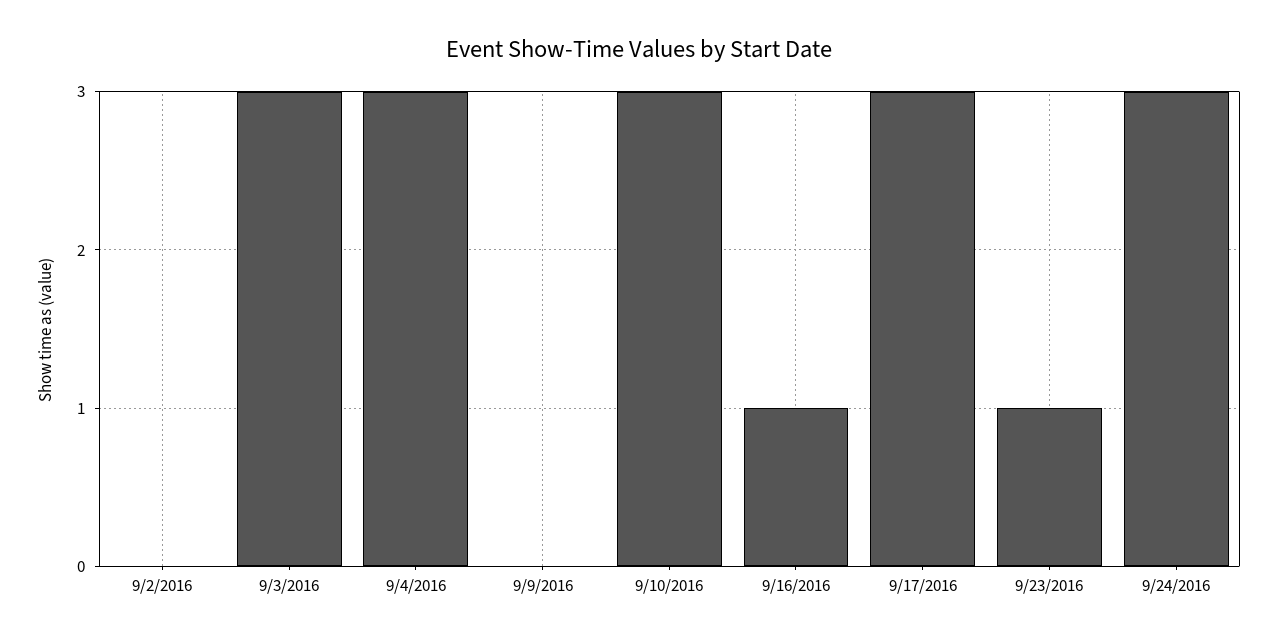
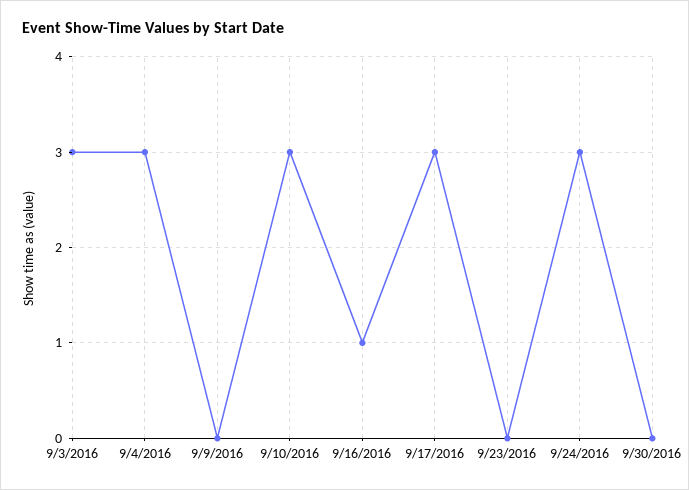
9/2/2016: 0 -> none
9/23/2016: 1 -> 0
9/30/2016: none -> 0

